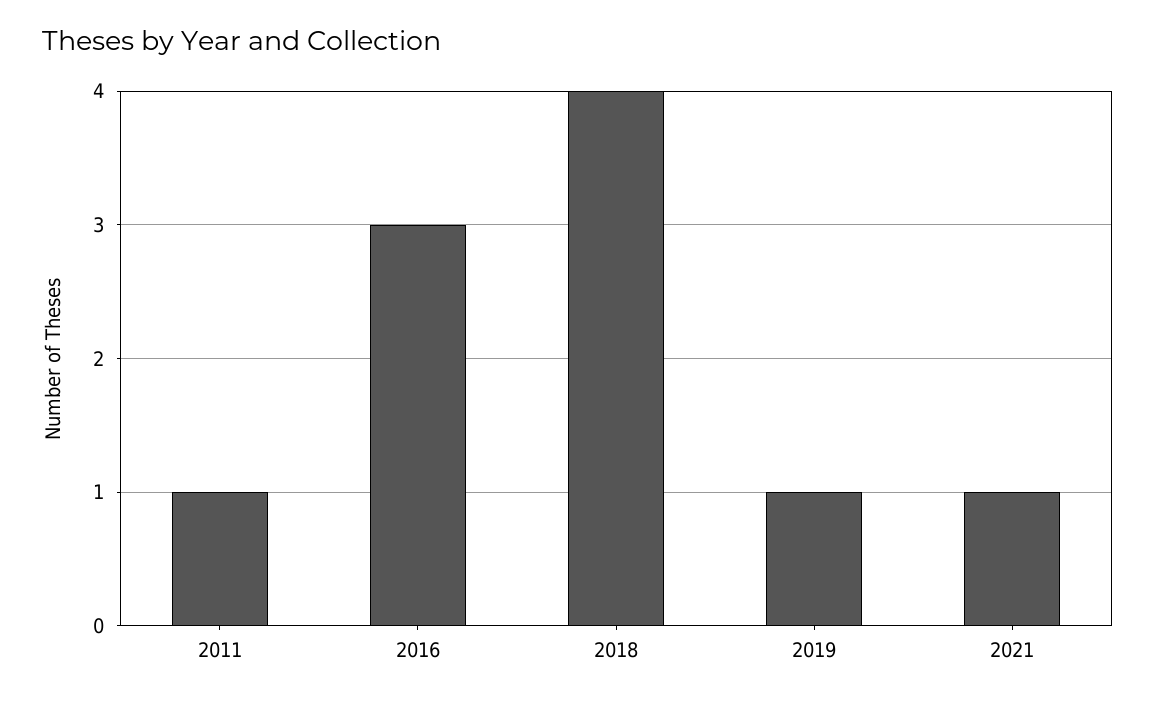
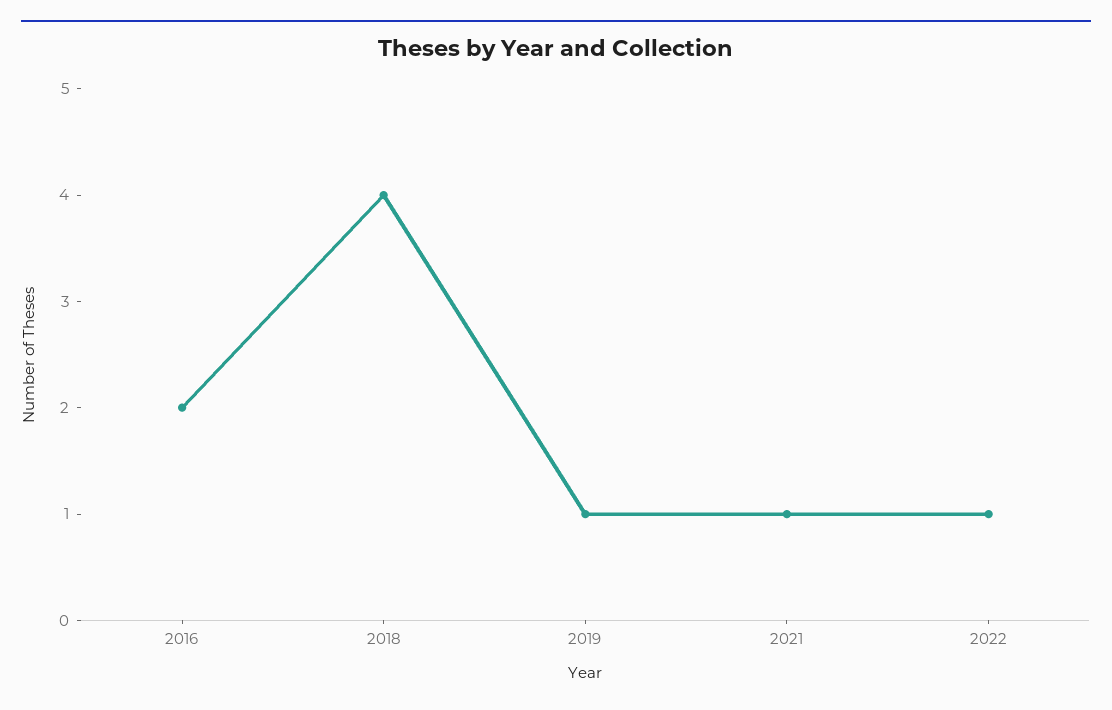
2011: 1 -> none
2016: 3 -> 2
2022: none -> 1

